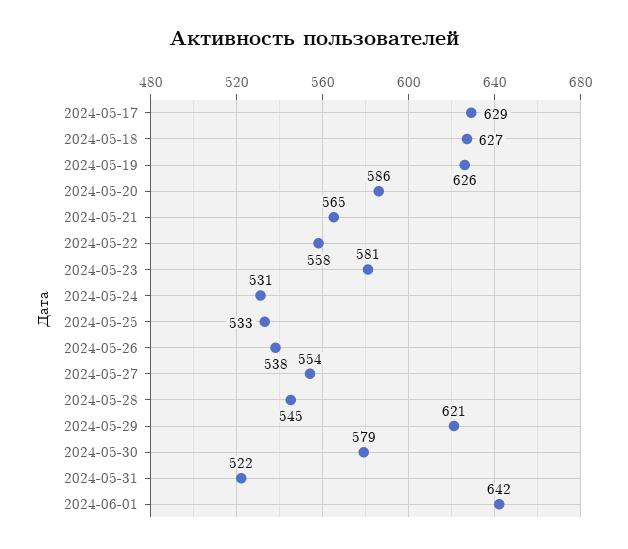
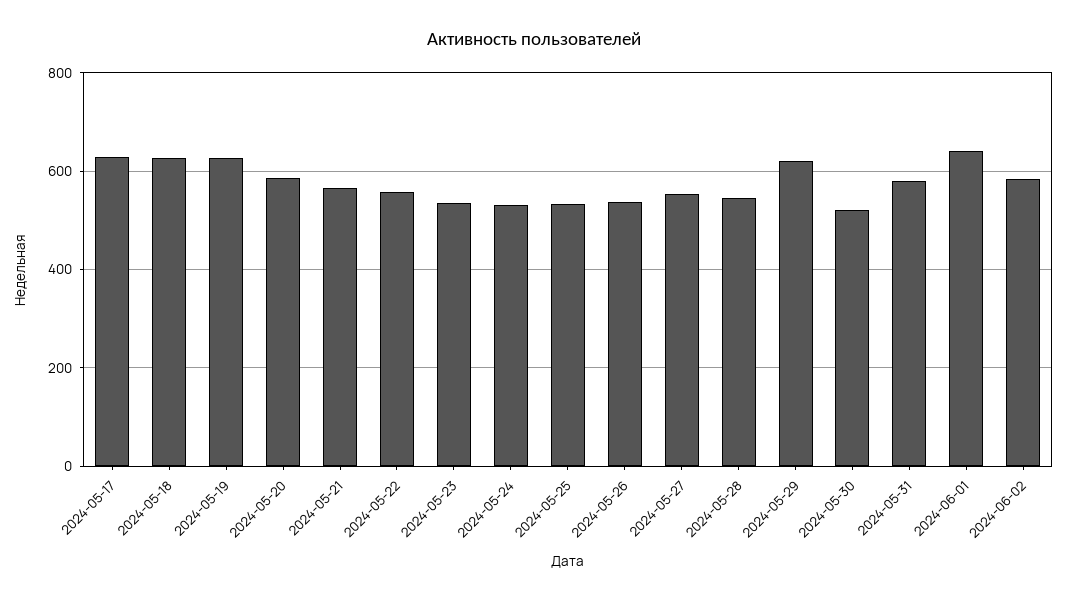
2024-05-23: 581 -> 540
2024-05-30: 579 -> 520
2024-05-31: 522 -> 580
2024-06-02: none -> 580

